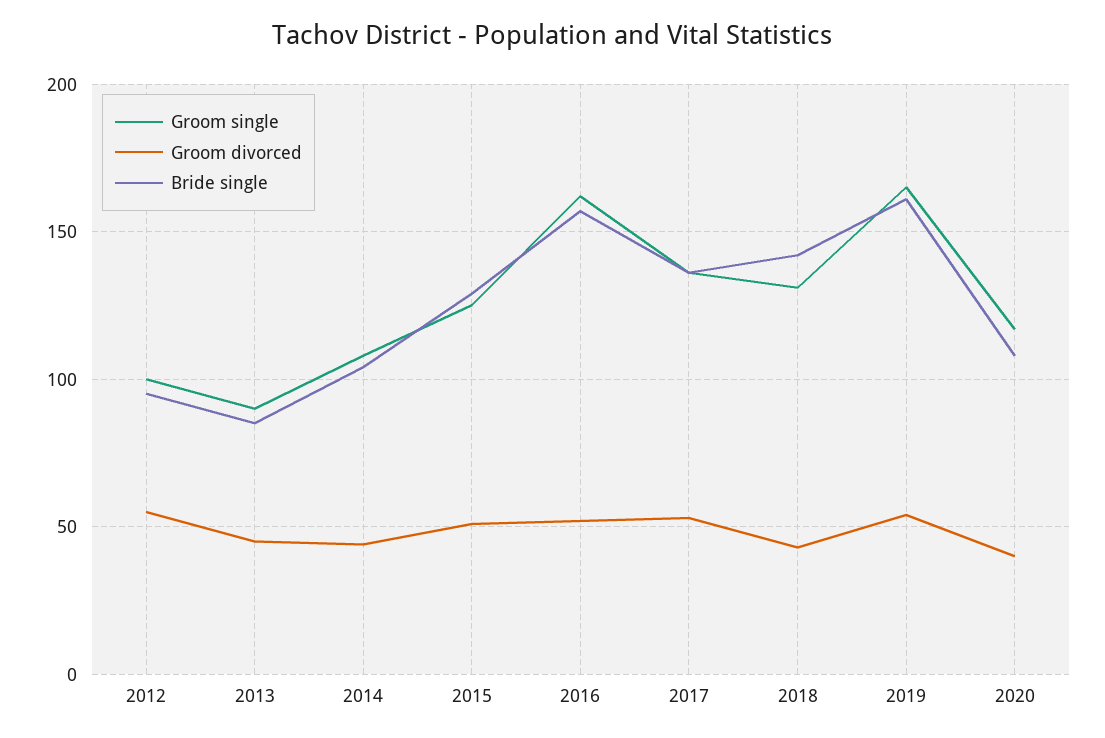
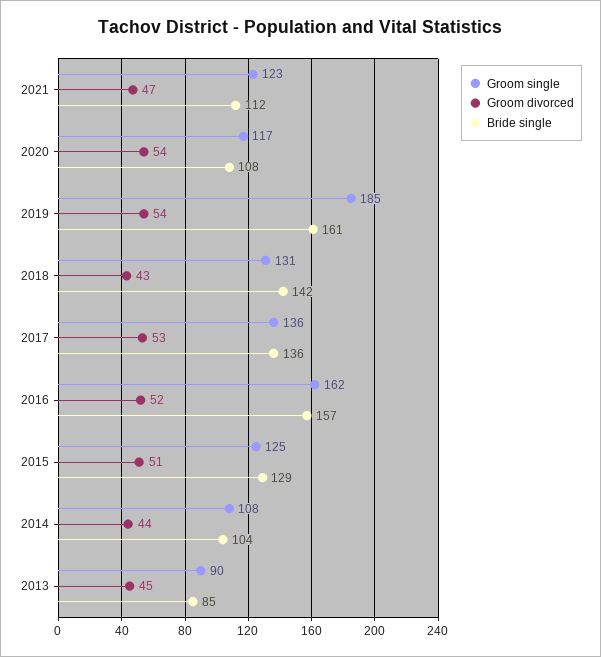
Groom single, 2012: 100 -> none
Groom divorced, 2012: 55 -> none
Bride single, 2012: 95 -> none
Groom single, 2019: 165 -> 185
Groom divorced, 2020: 40 -> 54
Groom single, 2021: none -> 123
Groom divorced, 2021: none -> 47
Bride single, 2021: none -> 112

